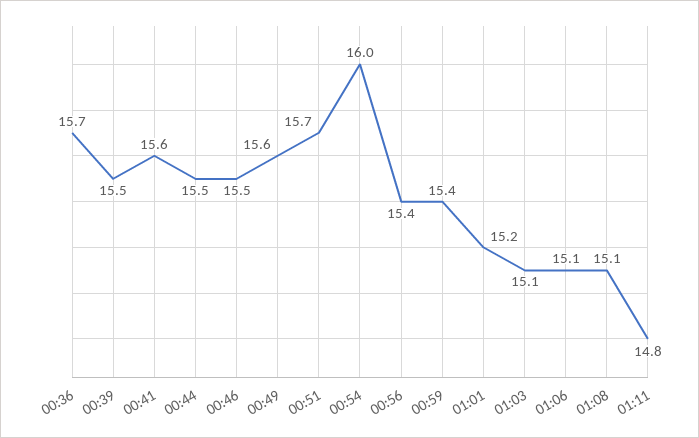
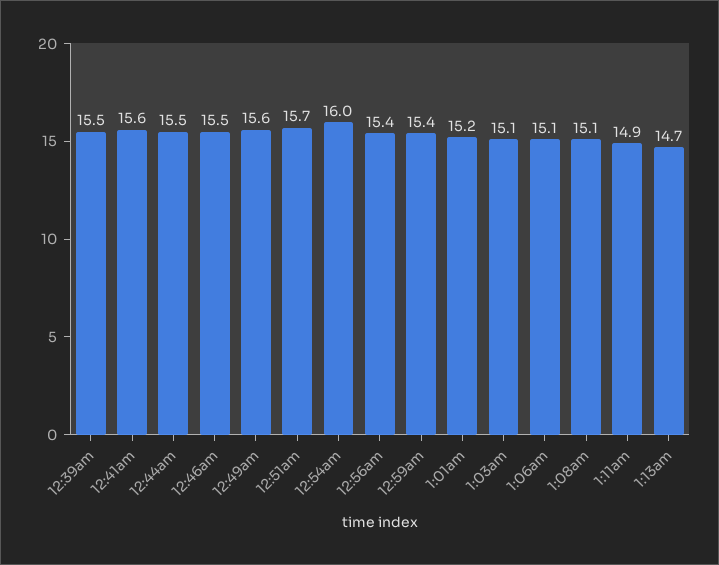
00:36: 15.7 -> none
01:11: 14.8 -> 14.9
1:13am: none -> 14.7

